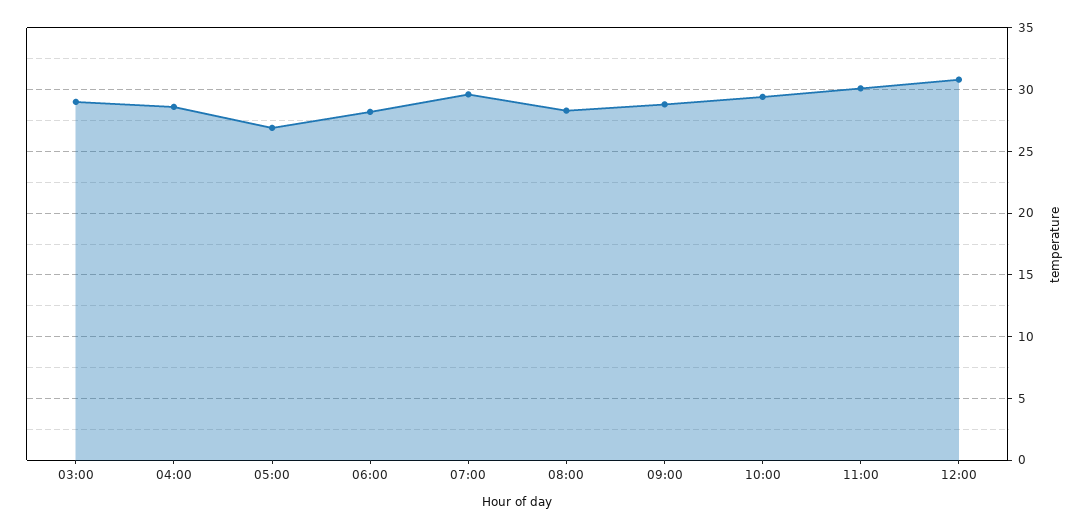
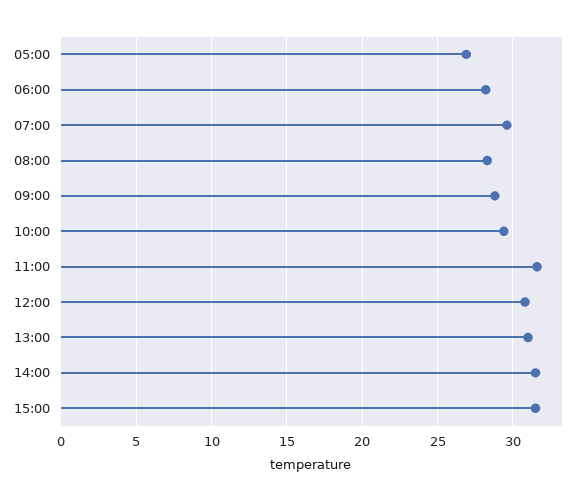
03:00: 29 -> none
04:00: 28.5 -> none
11:00: 30 -> 31.5
13:00: none -> 31
14:00: none -> 31.5
15:00: none -> 31.5

